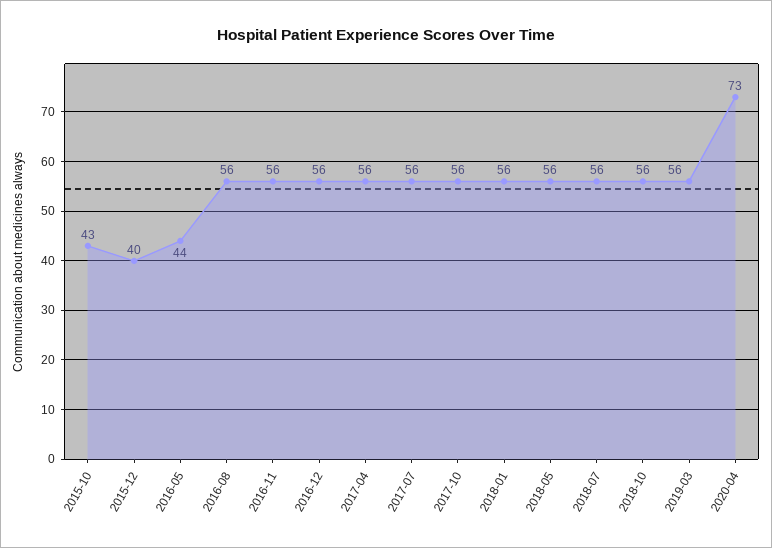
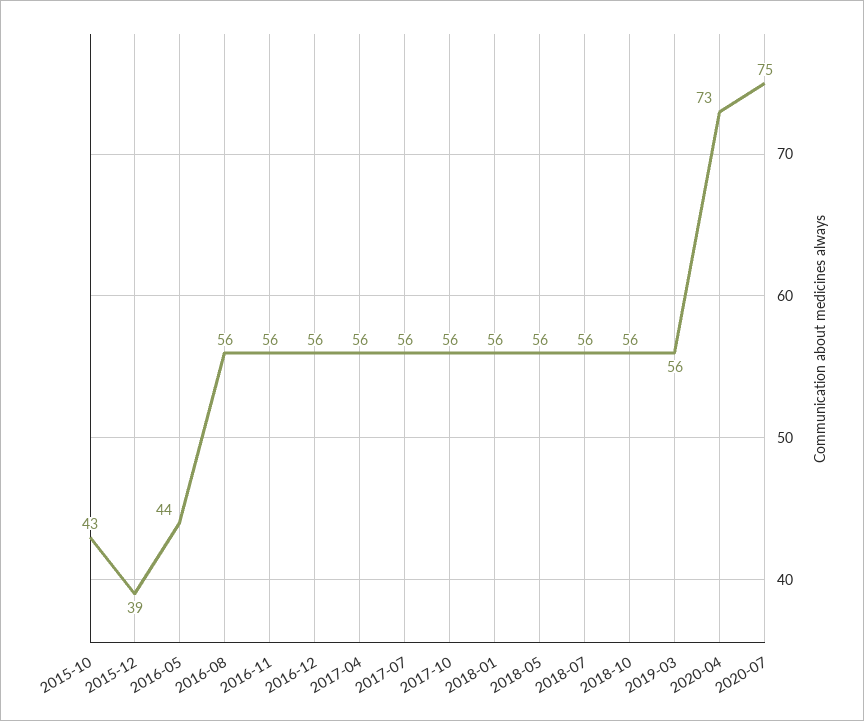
2015-12: 40 -> 39
2020-07: none -> 75

